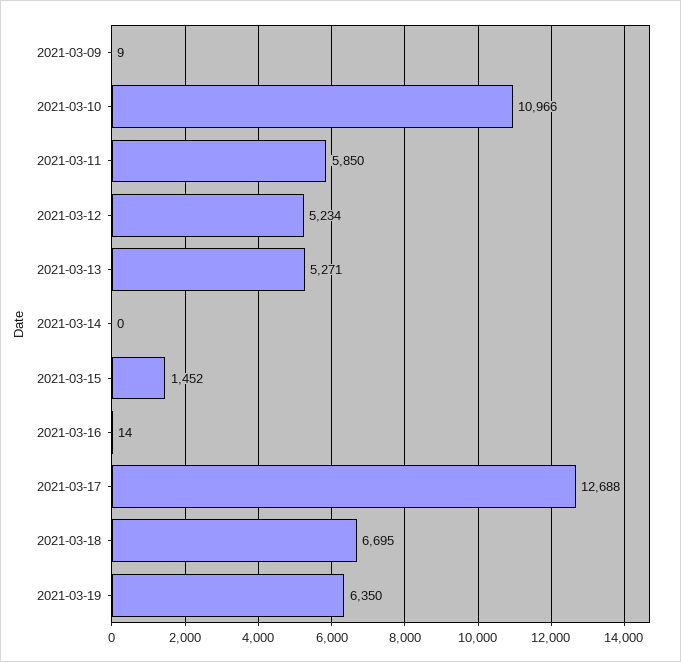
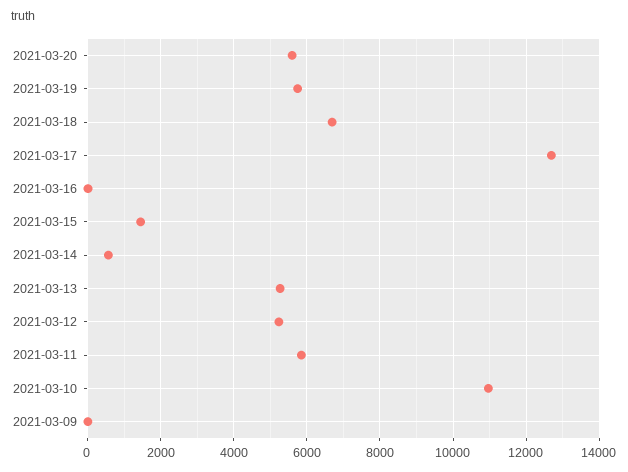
2021-03-14: 0 -> 600
2021-03-19: 6350 -> 5800
2021-03-20: none -> 5600

